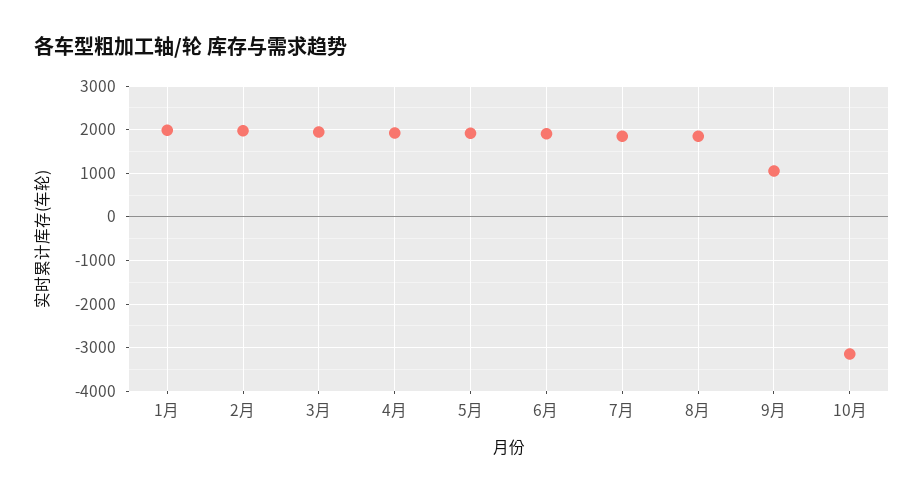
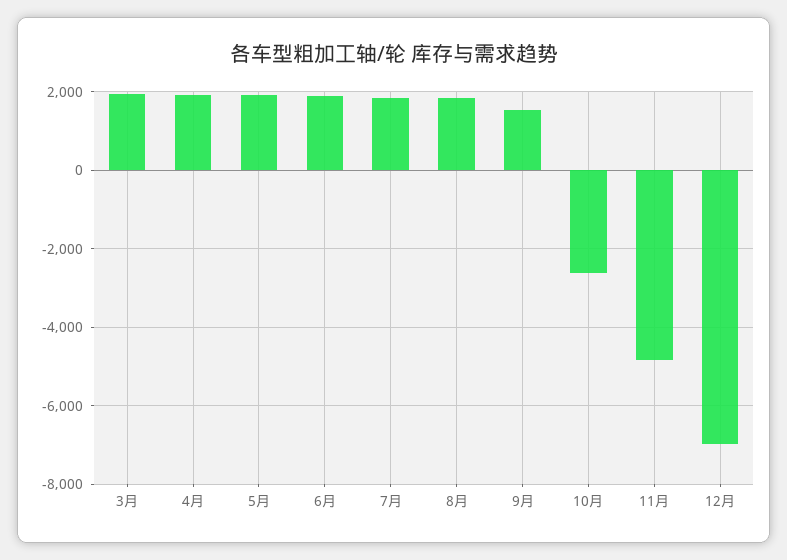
1月: 2000 -> none
2月: 2000 -> none
9月: 1000 -> 1600
10月: -3200 -> -2600
11月: none -> -4800
12月: none -> -7000

